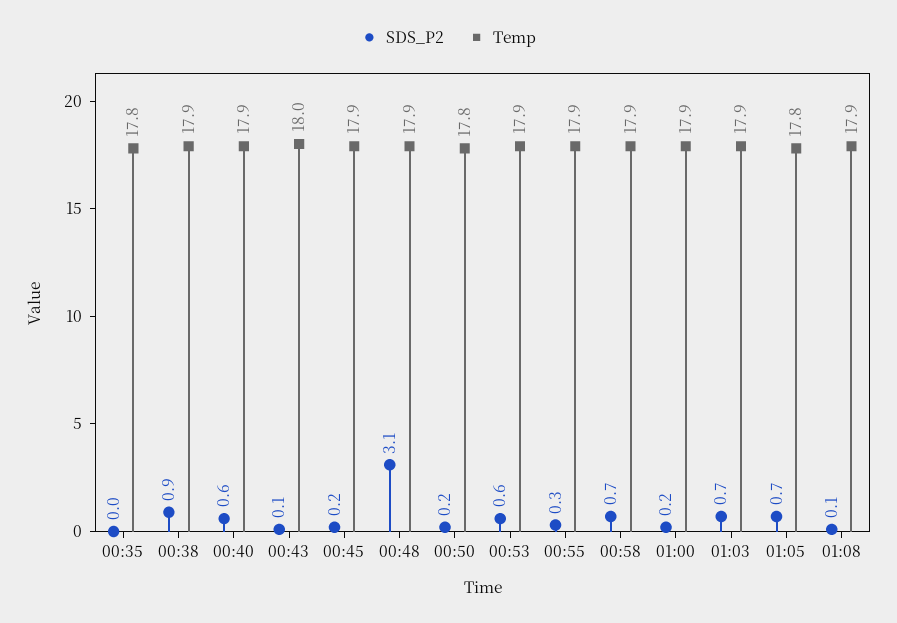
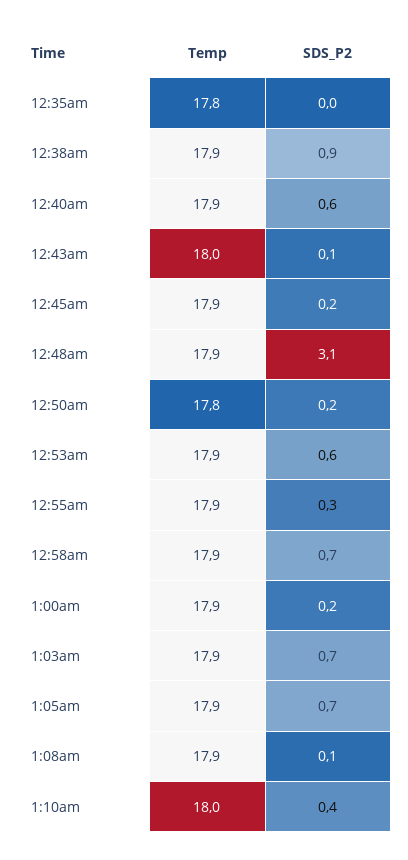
Temp, 01:05: 17.8 -> 17.9
Temp, 1:10am: none -> 18
SDS_P2, 1:10am: none -> 0.4

